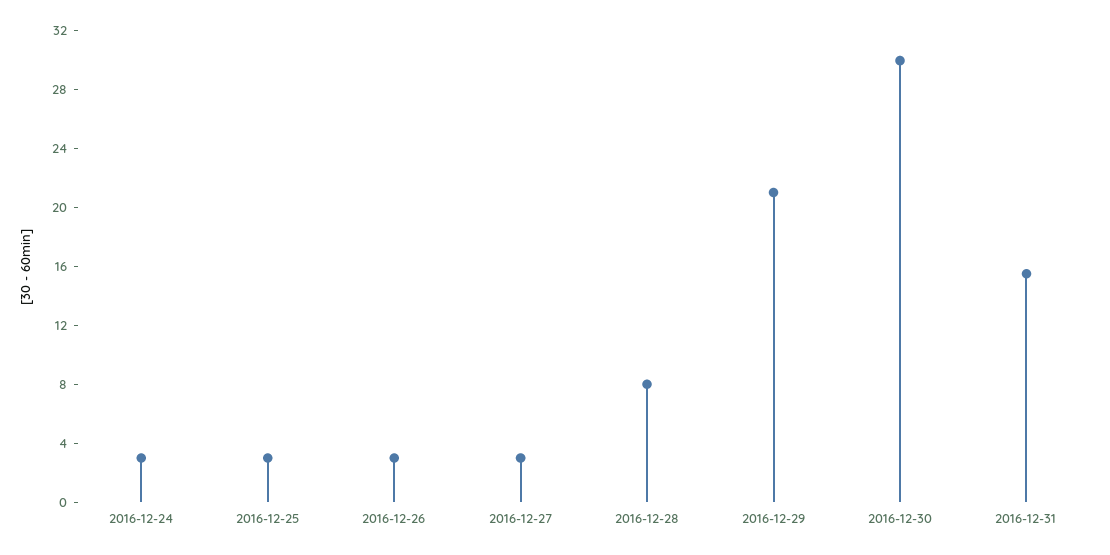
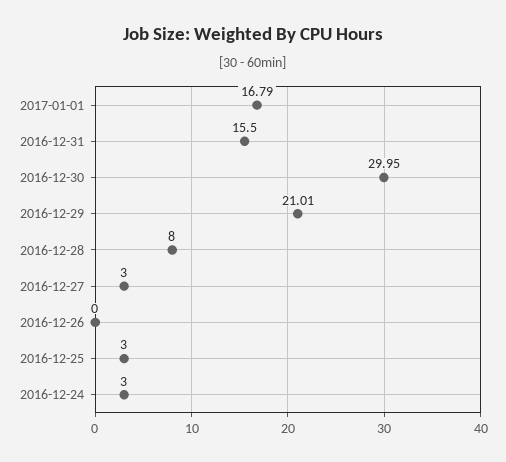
2016-12-26: 3 -> 0
2017-01-01: none -> 16.79

